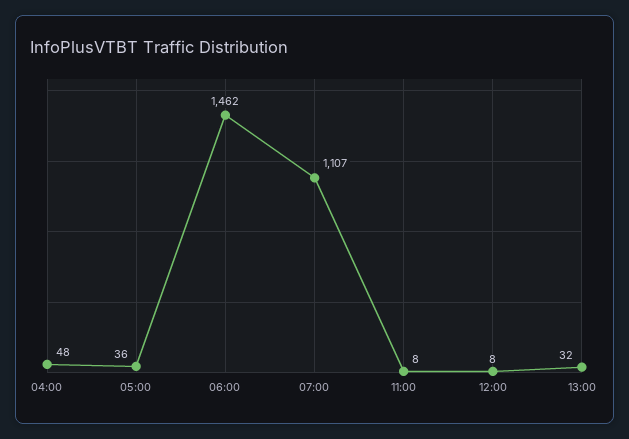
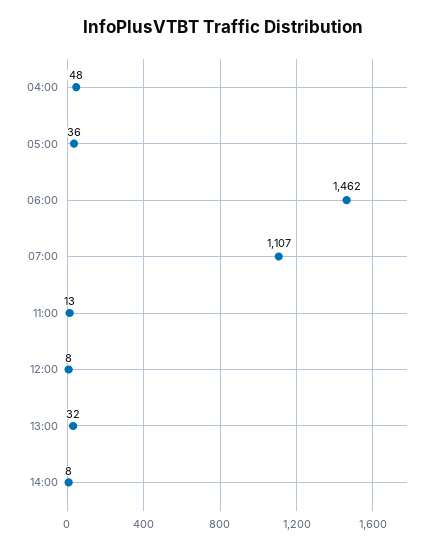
11:00: 8 -> 13
14:00: none -> 8

